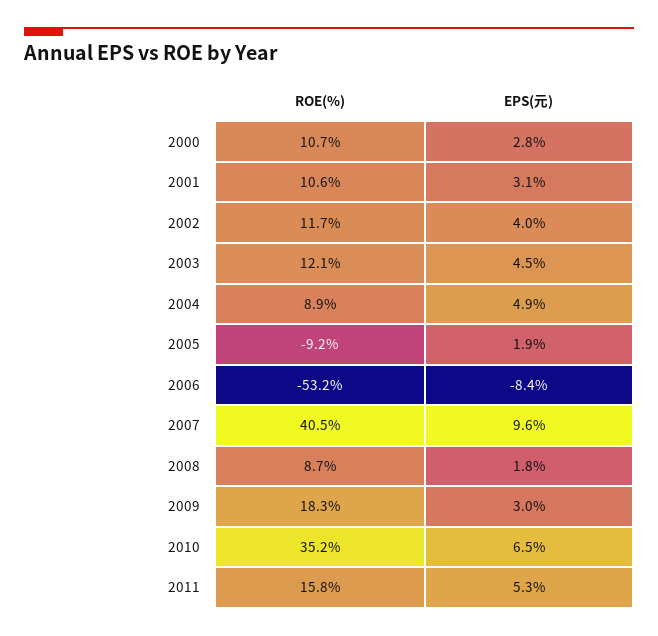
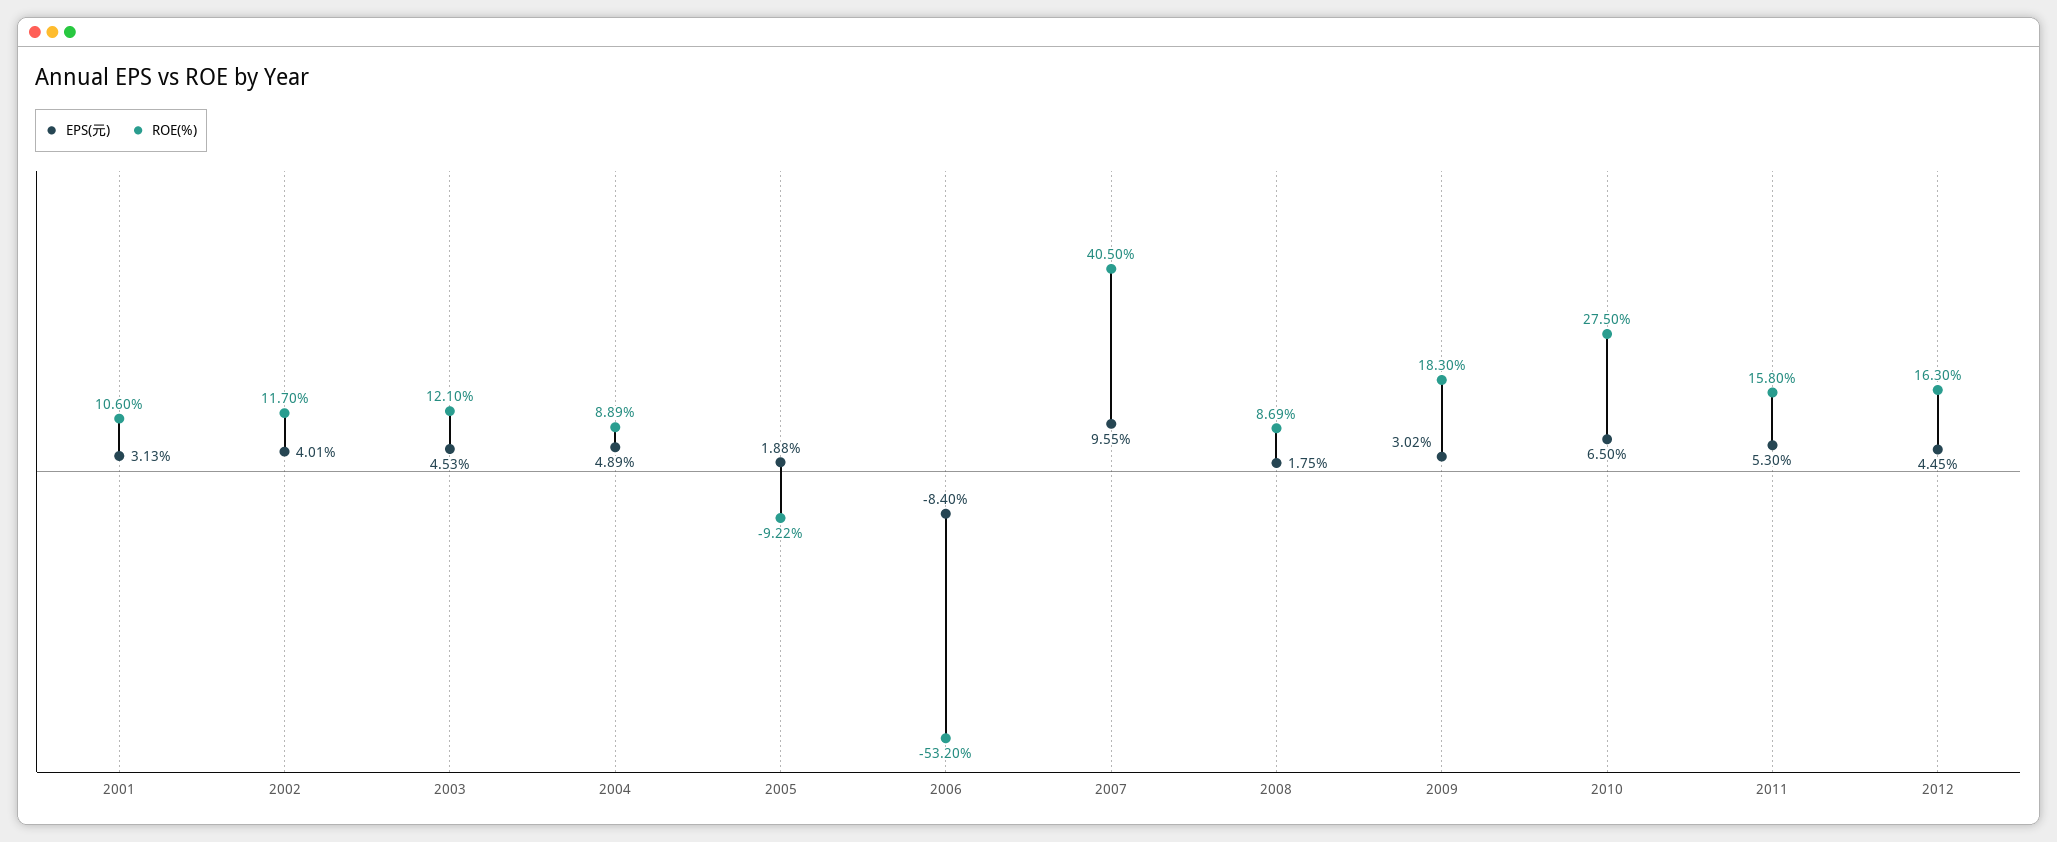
ROE(%), 2000: 10.7 -> none
EPS(元), 2000: 2.8 -> none
ROE(%), 2010: 35.2 -> 27.5
EPS(元), 2012: none -> 4.45
ROE(%), 2012: none -> 16.3

